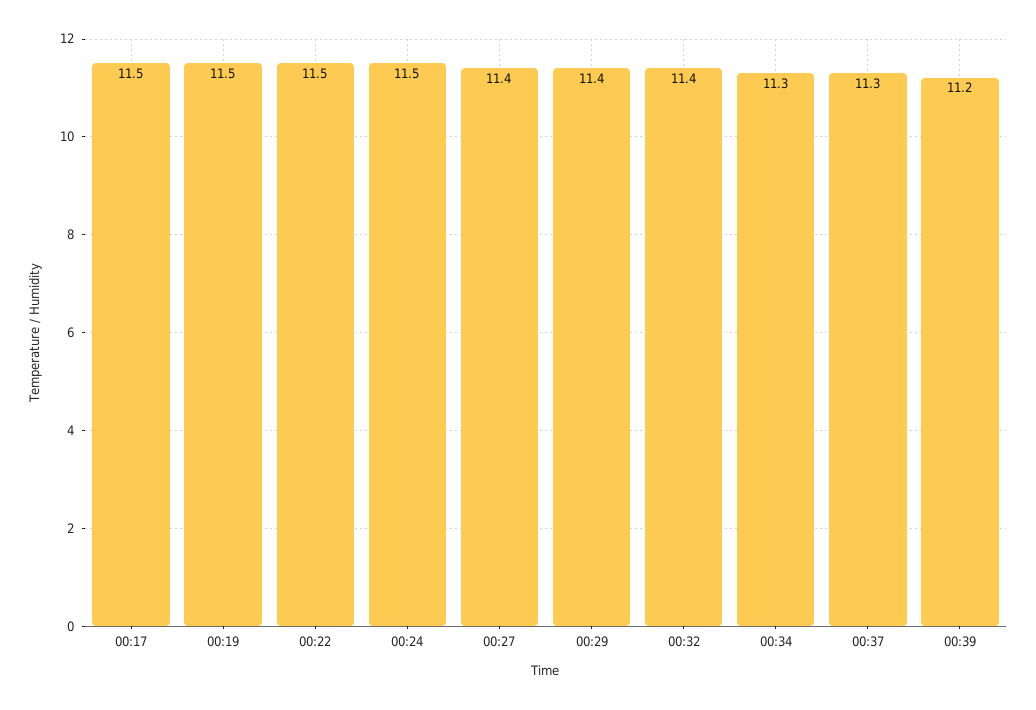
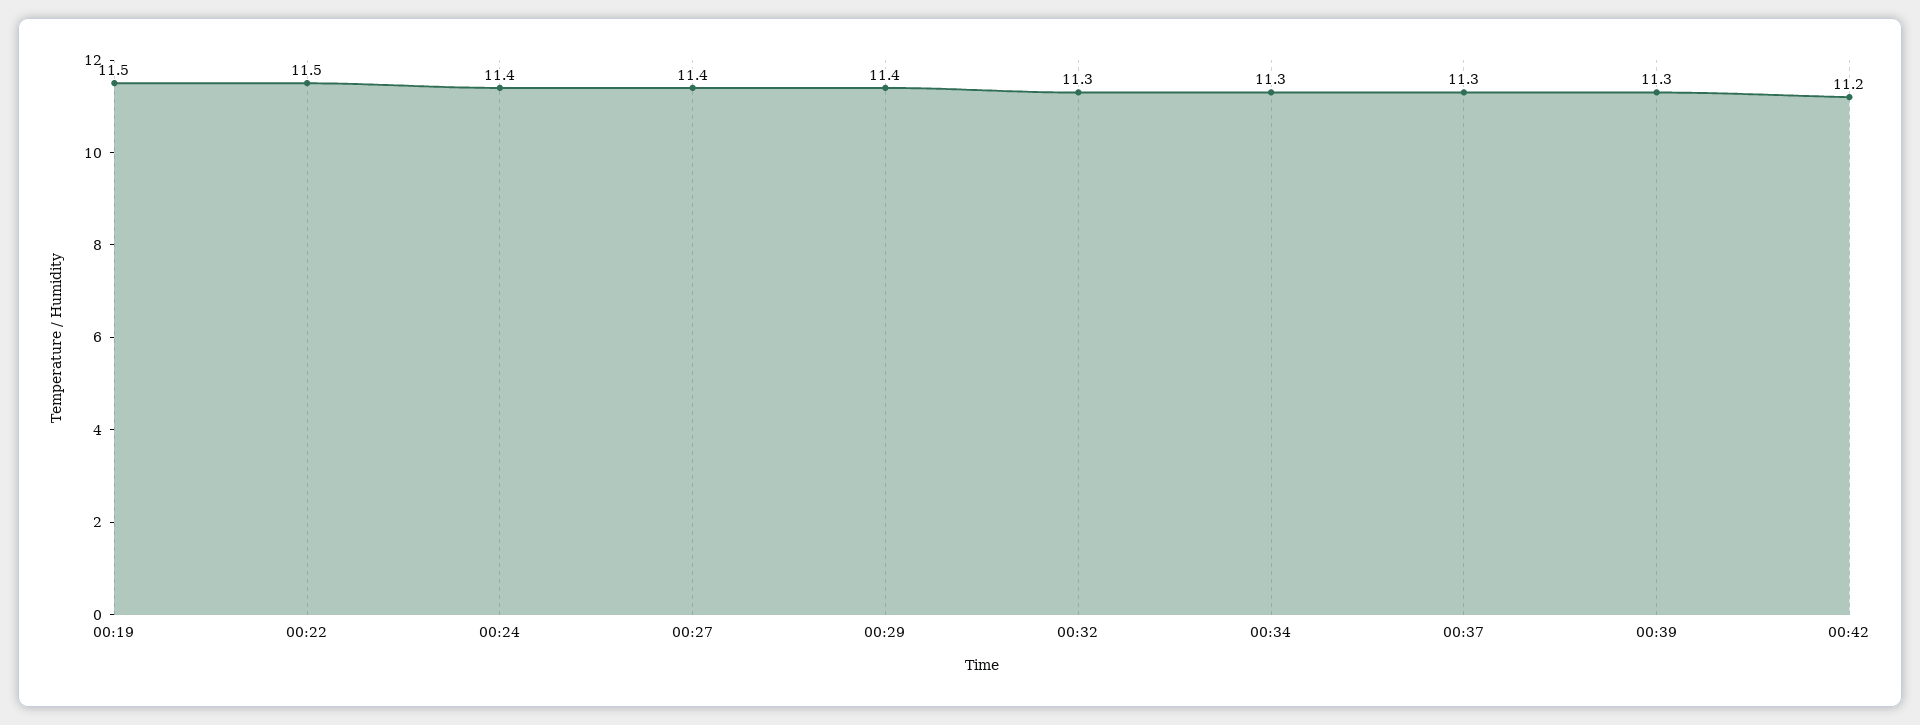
00:17: 11.5 -> none
00:24: 11.5 -> 11.4
00:32: 11.4 -> 11.3
00:39: 11.2 -> 11.3
00:42: none -> 11.2

